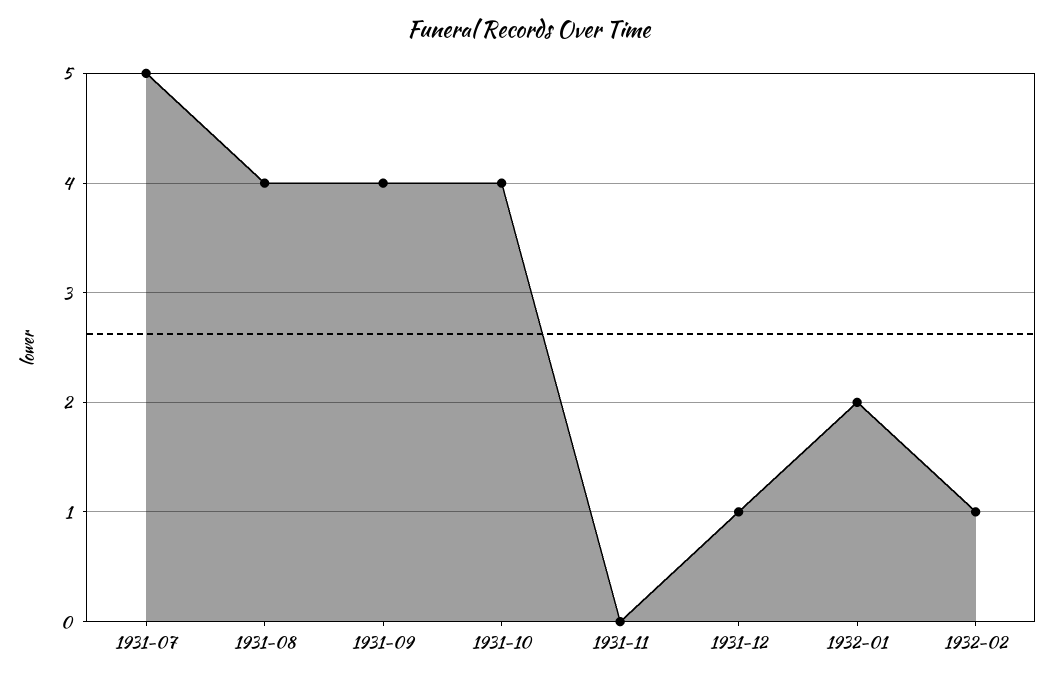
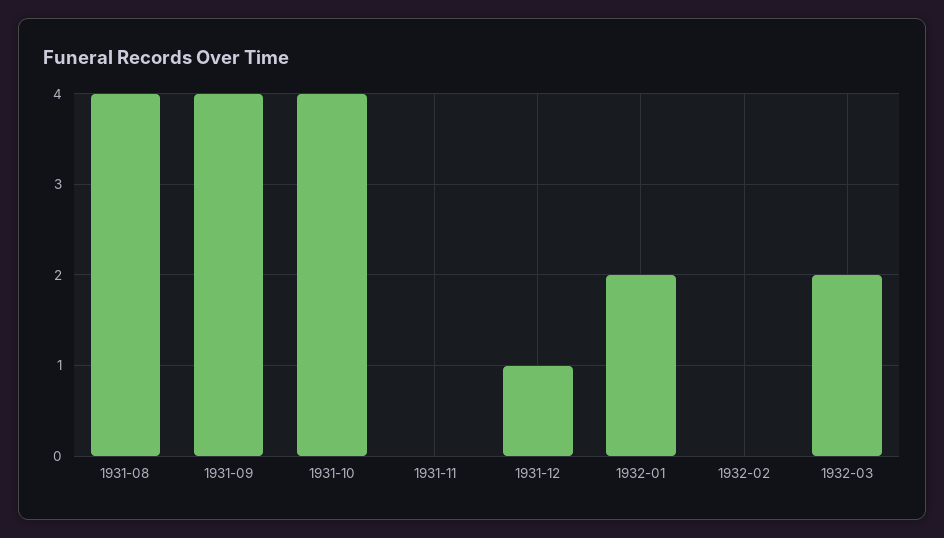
1931-07: 5 -> none
1932-02: 1 -> 0
1932-03: none -> 2

